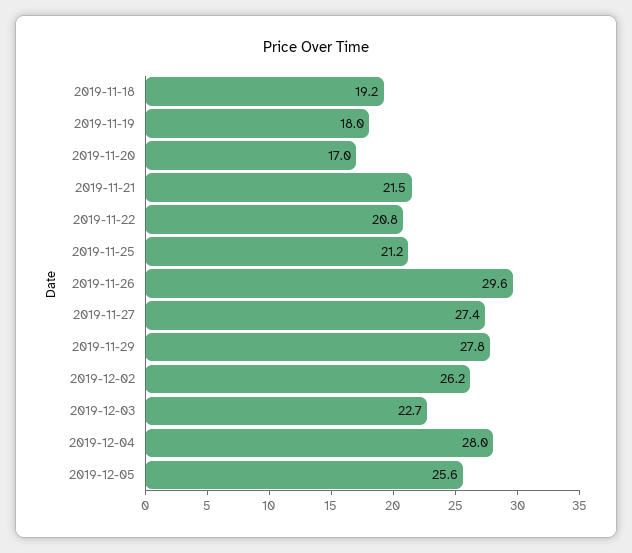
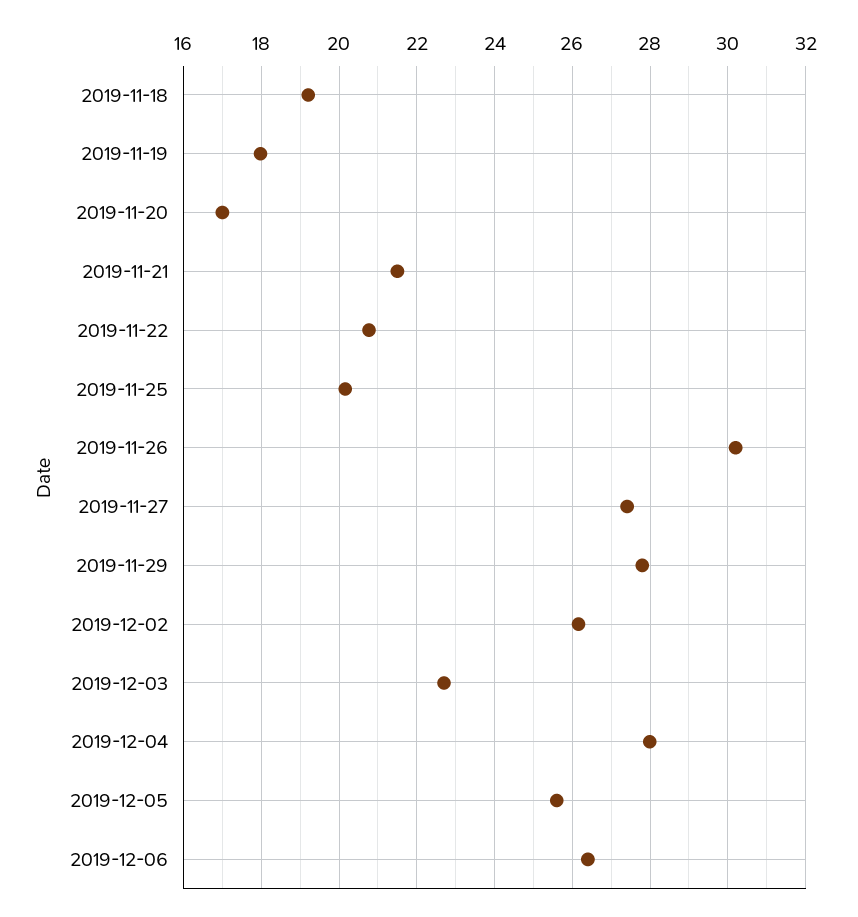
2019-11-25: 21.2 -> 20.2
2019-11-26: 29.6 -> 30.2
2019-12-06: none -> 26.4

